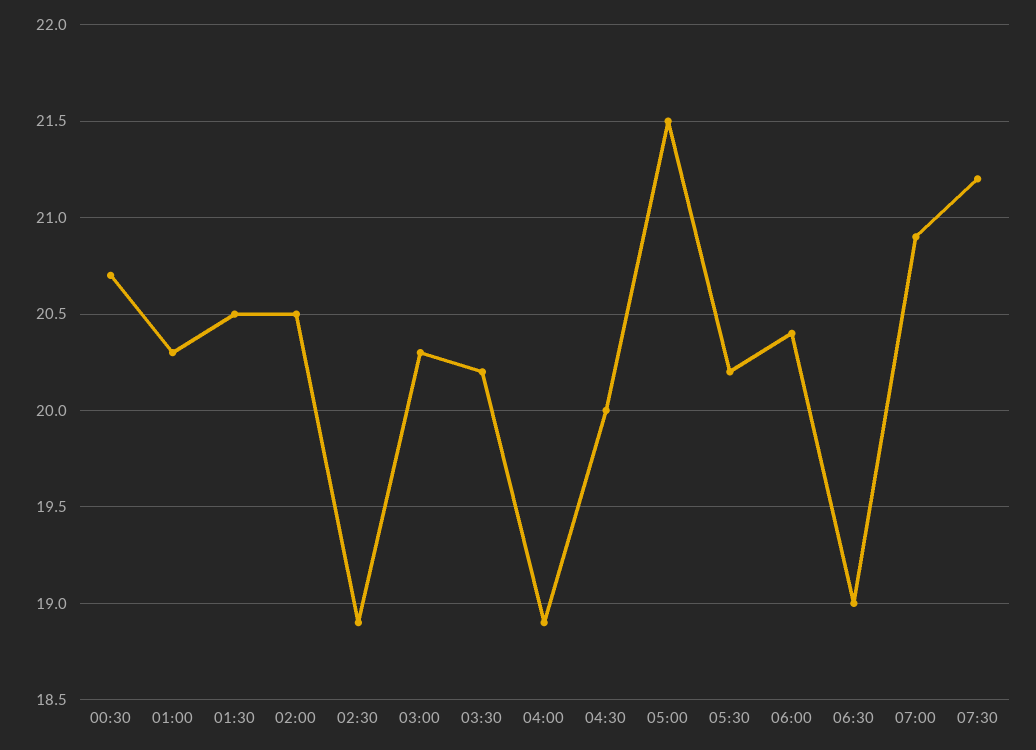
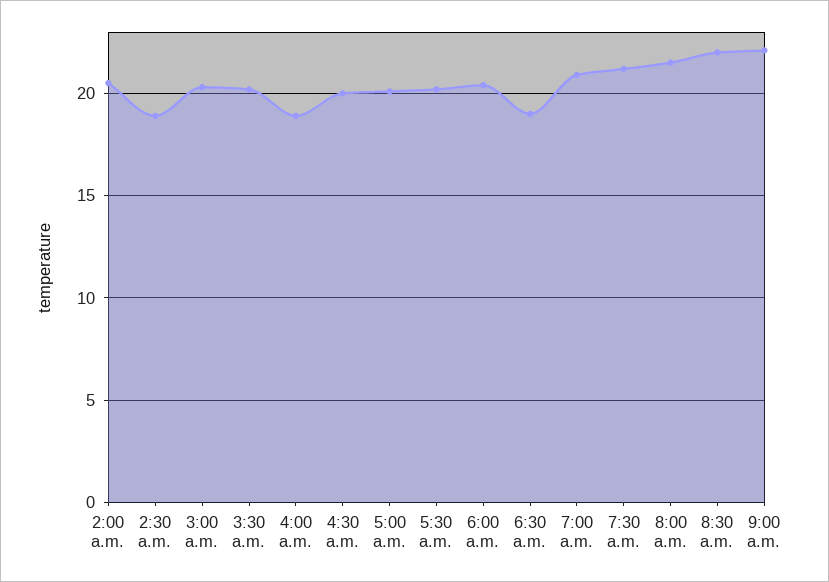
00:30: 20.7 -> none
01:00: 20.3 -> none
01:30: 20.5 -> none
05:00: 21.5 -> 20
8:00 a.m.: none -> 21.5
8:30 a.m.: none -> 22
9:00 a.m.: none -> 22

